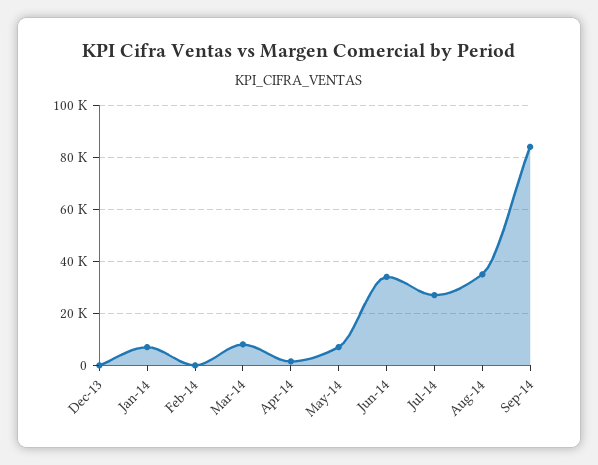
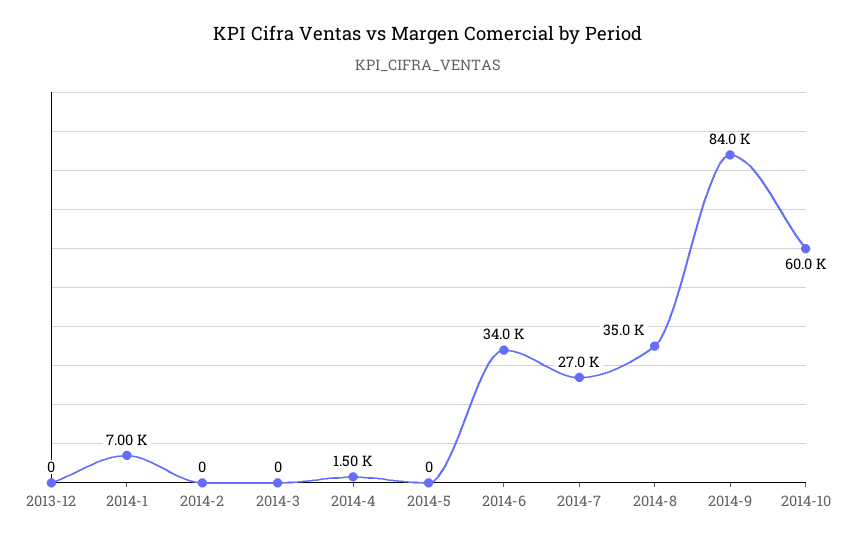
Mar-14: 7500 -> 0
May-14: 7500 -> 0
2014-10: none -> 60000

